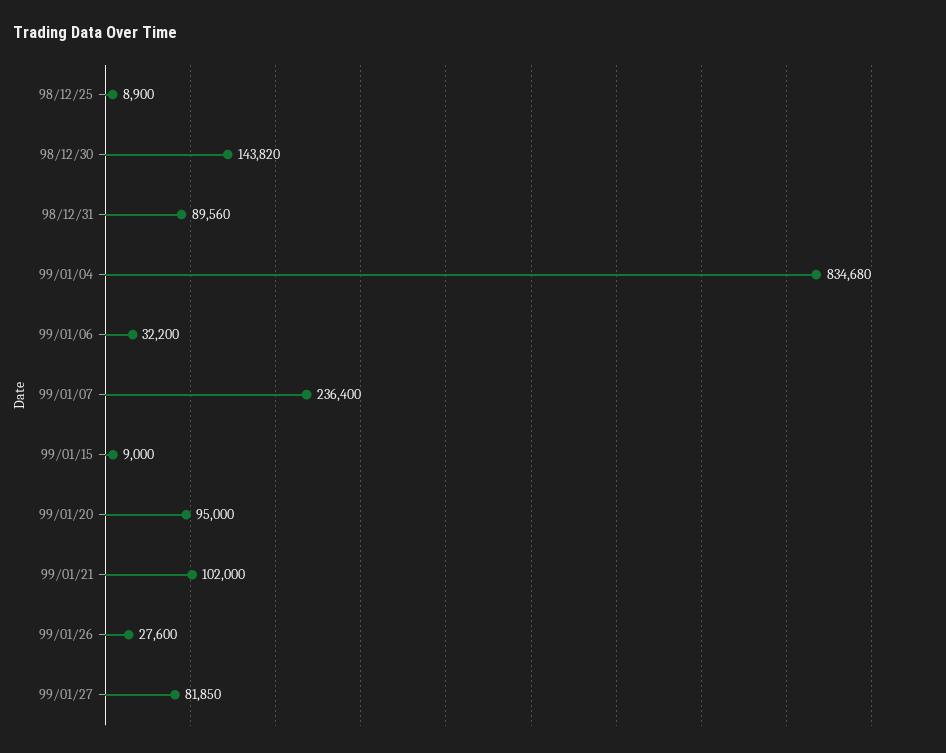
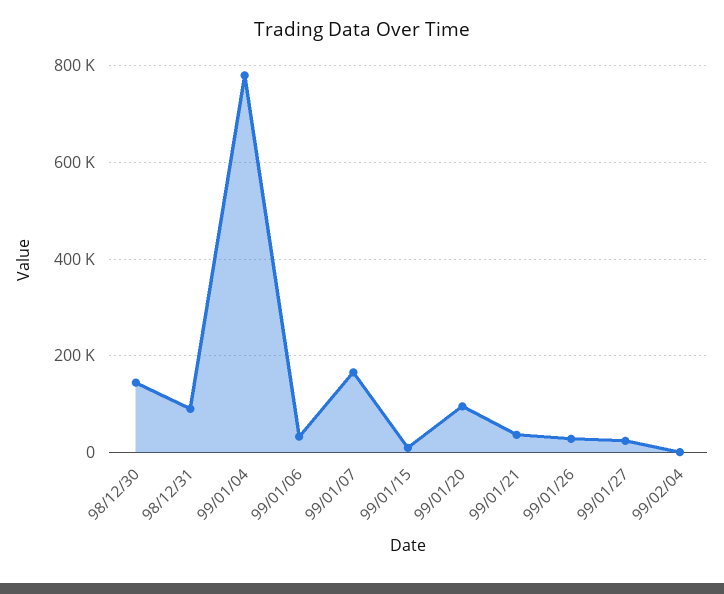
98/12/25: 8900 -> none
99/01/04: 834680 -> 780000
99/01/07: 236400 -> 160000
99/01/21: 102000 -> 40000
99/01/27: 81850 -> 20000
99/02/04: none -> 0

